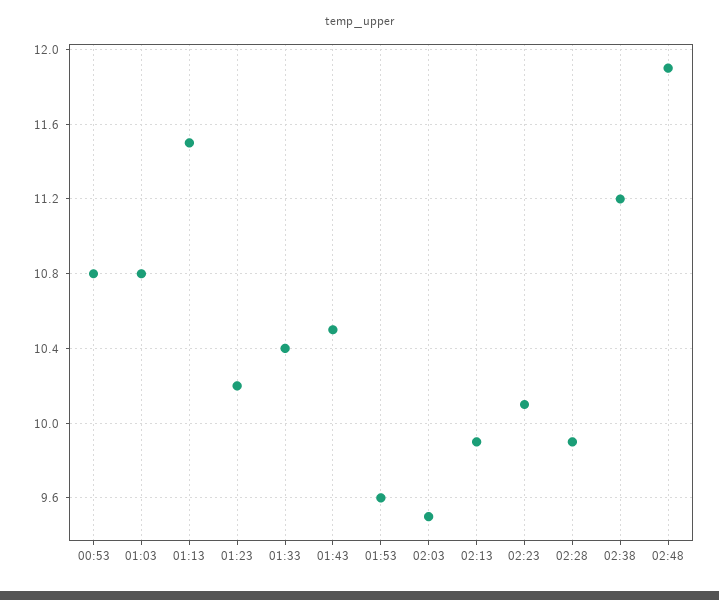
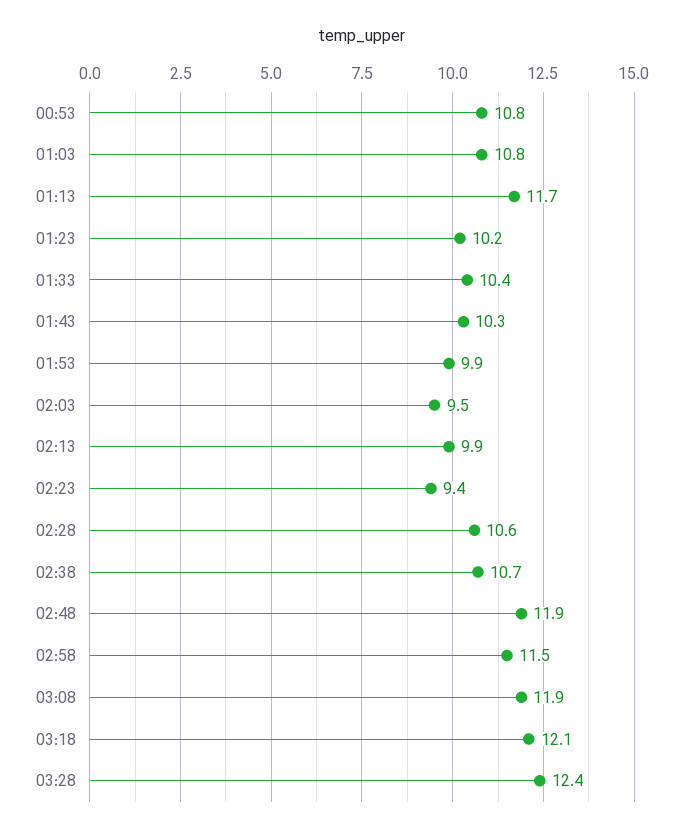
01:13: 11.5 -> 11.7
01:43: 10.5 -> 10.3
01:53: 9.6 -> 9.9
02:23: 10.1 -> 9.4
02:28: 9.9 -> 10.6
02:38: 11.2 -> 10.7
02:58: none -> 11.5
03:08: none -> 11.9
03:18: none -> 12.1
03:28: none -> 12.4

